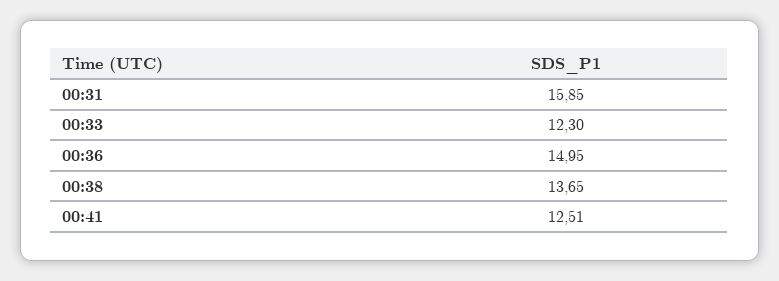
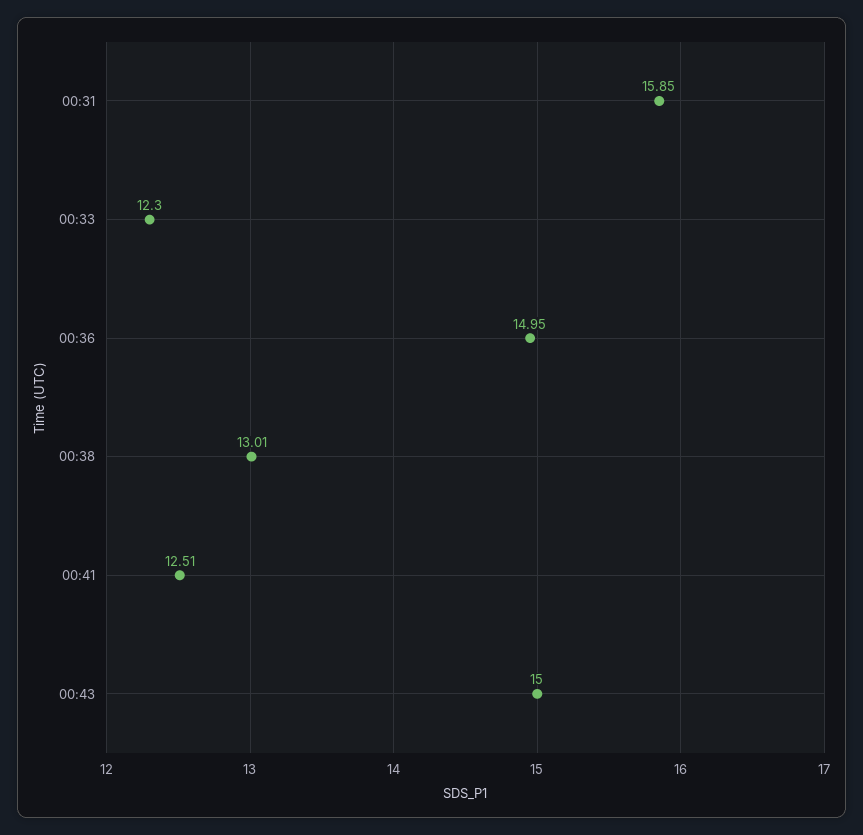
00:38: 13.65 -> 13.01
00:43: none -> 15

